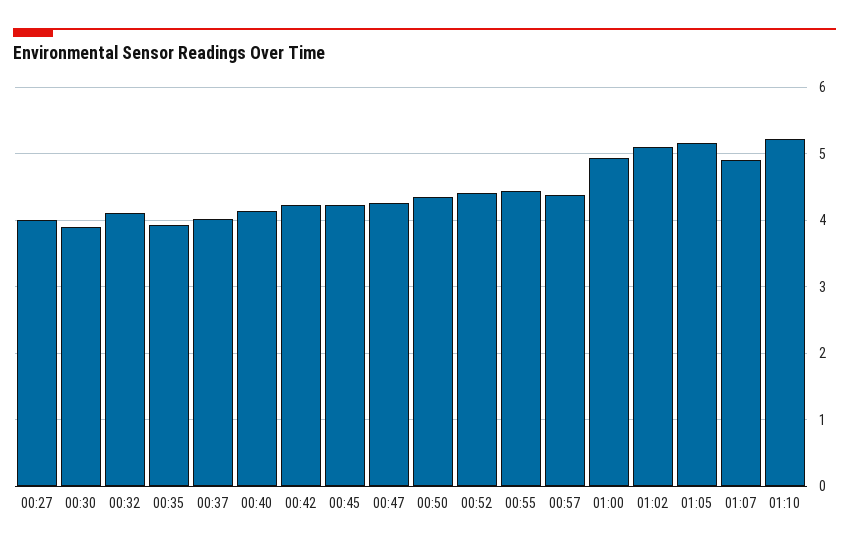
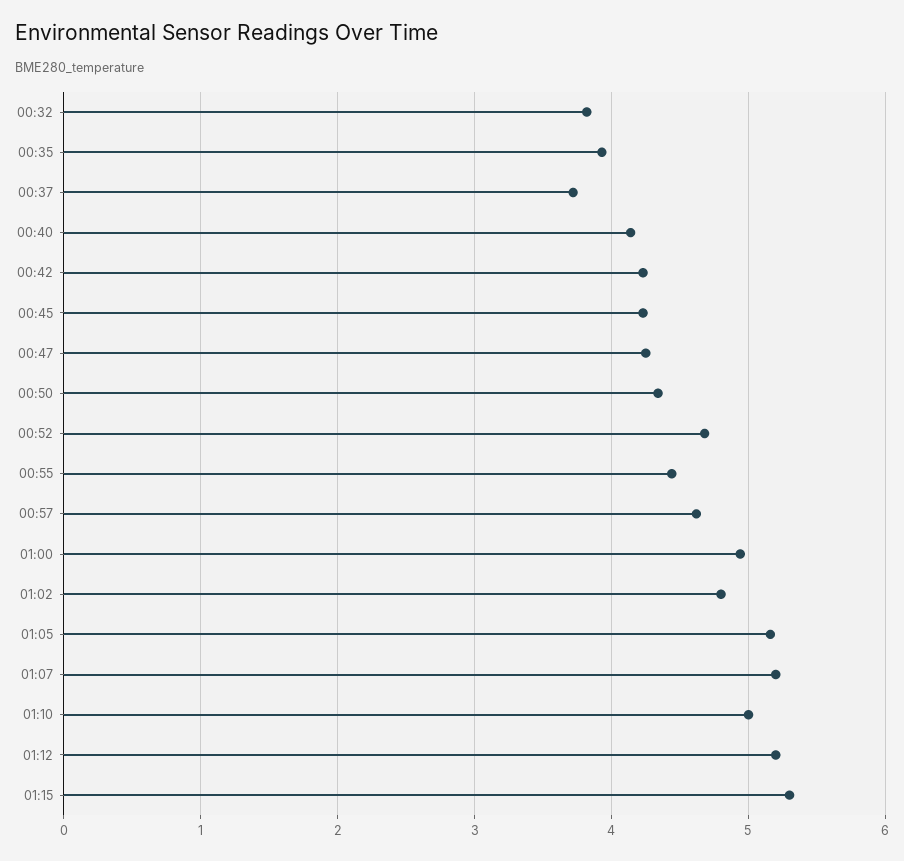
00:27: 4 -> none
00:30: 3.9 -> none
00:32: 4.1 -> 3.8
00:37: 4 -> 3.7
00:52: 4.4 -> 4.7
00:57: 4.4 -> 4.6
01:02: 5.1 -> 4.8
01:07: 4.9 -> 5.2
01:10: 5.2 -> 5
01:12: none -> 5.2
01:15: none -> 5.3

